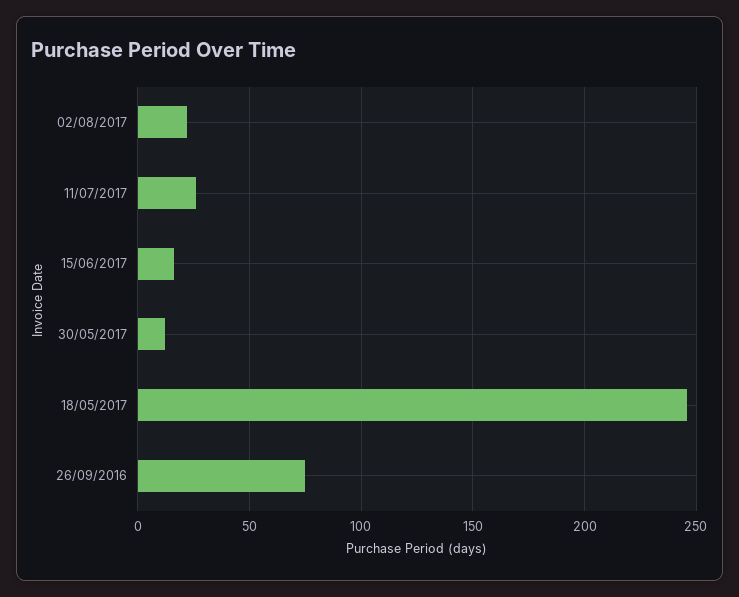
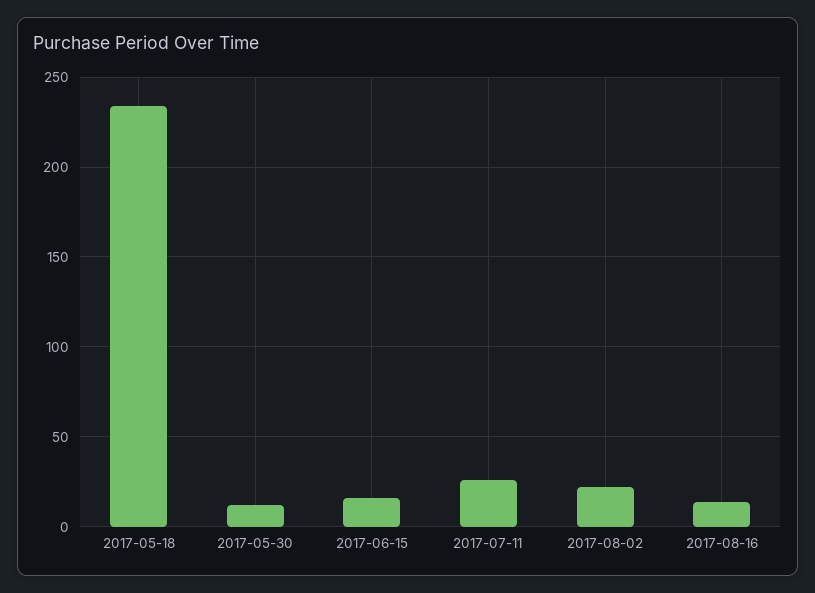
18/05/2017: 245 -> 235
26/09/2016: 75 -> none
2017-08-16: none -> 15

